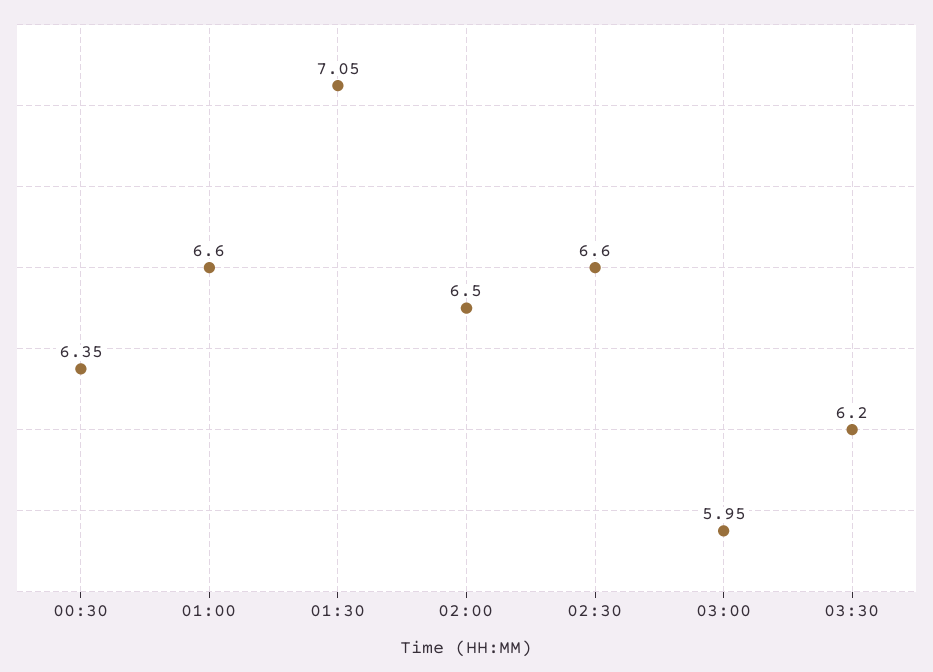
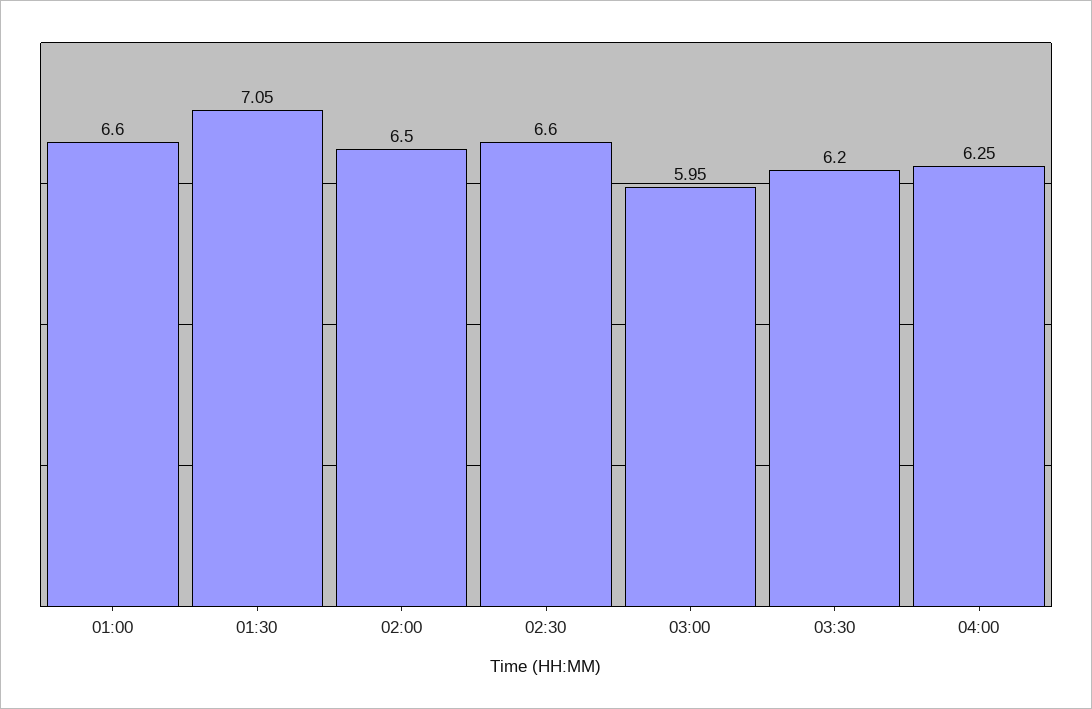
00:30: 6.35 -> none
04:00: none -> 6.25

